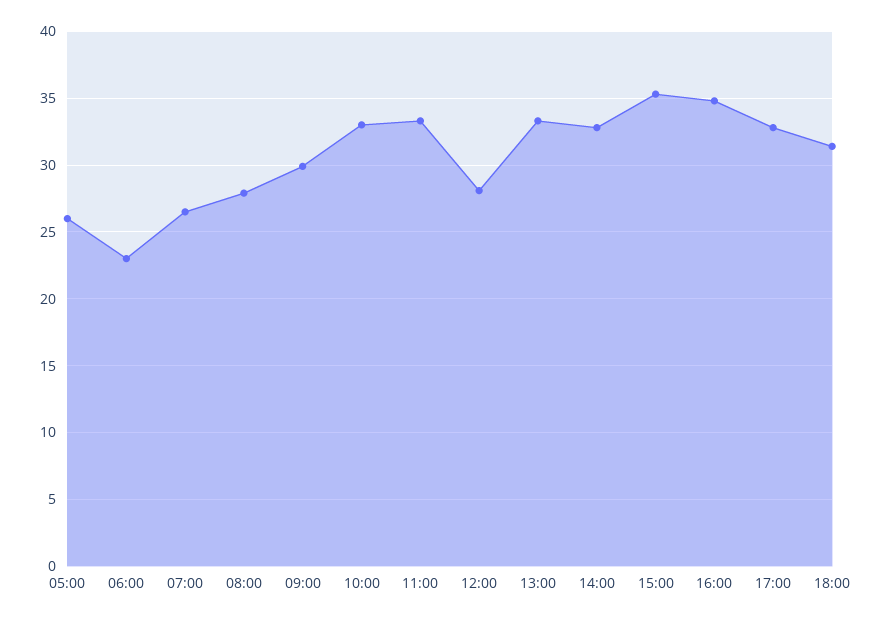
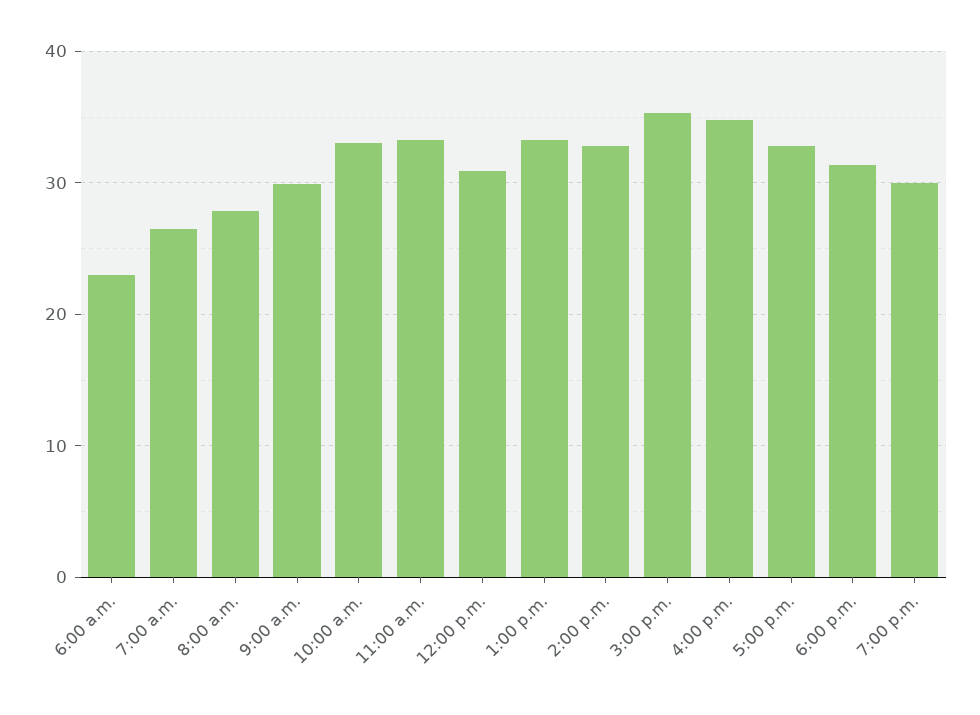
05:00: 26 -> none
12:00: 28 -> 31
7:00 p.m.: none -> 30

